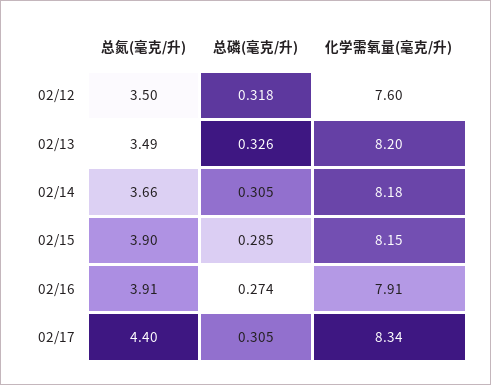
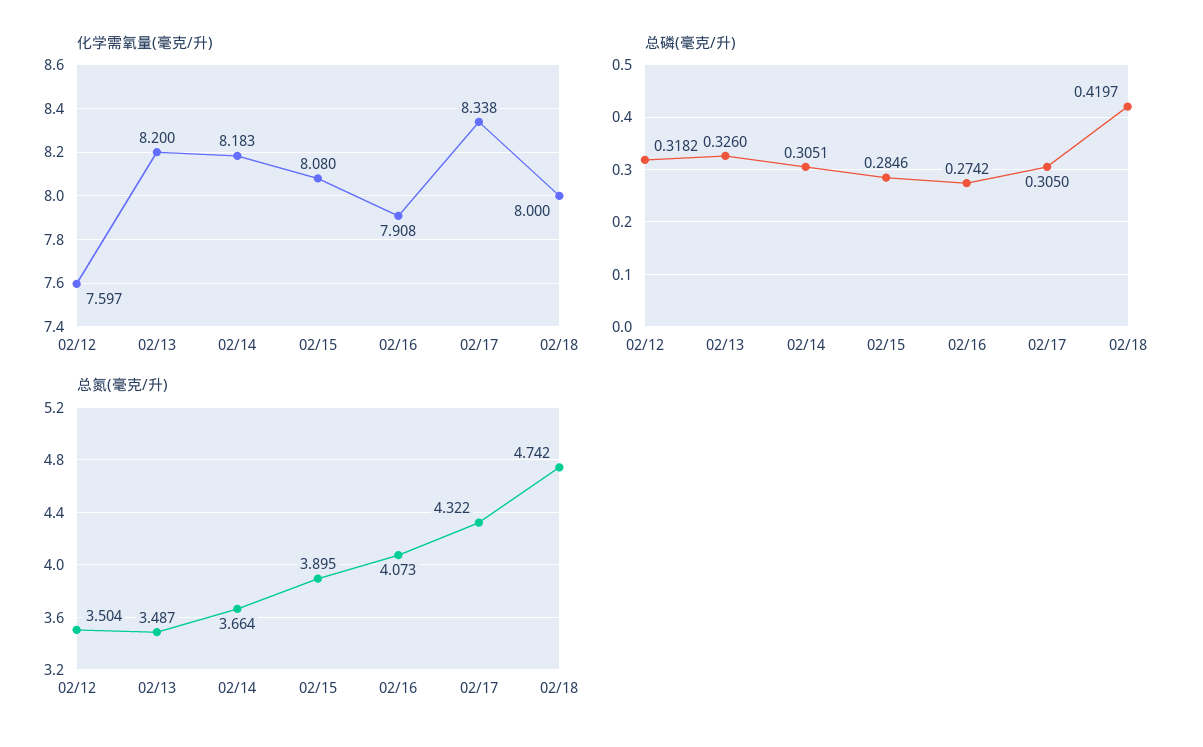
化学需氧量(毫克/升), 02/15: 8.15 -> 8.08
总氮(毫克/升), 02/16: 3.91 -> 4.073
总氮(毫克/升), 02/17: 4.4 -> 4.322
化学需氧量(毫克/升), 02/18: none -> 8
总磷(毫克/升), 02/18: none -> 0.4197
总氮(毫克/升), 02/18: none -> 4.742

